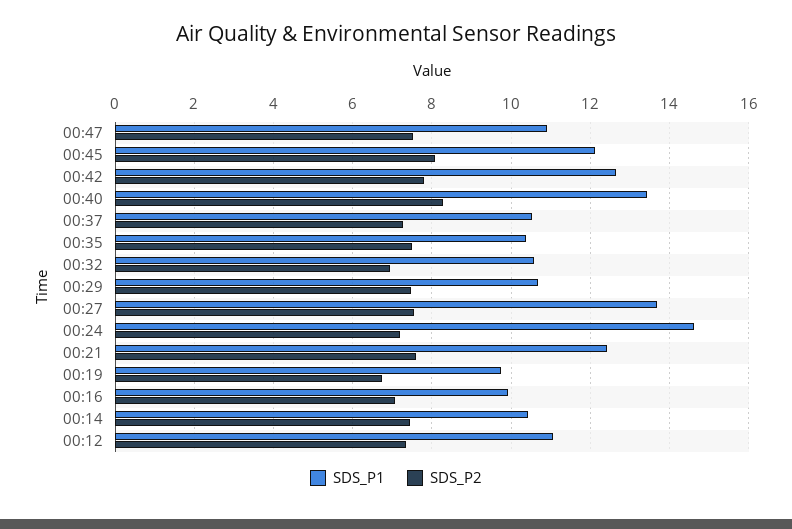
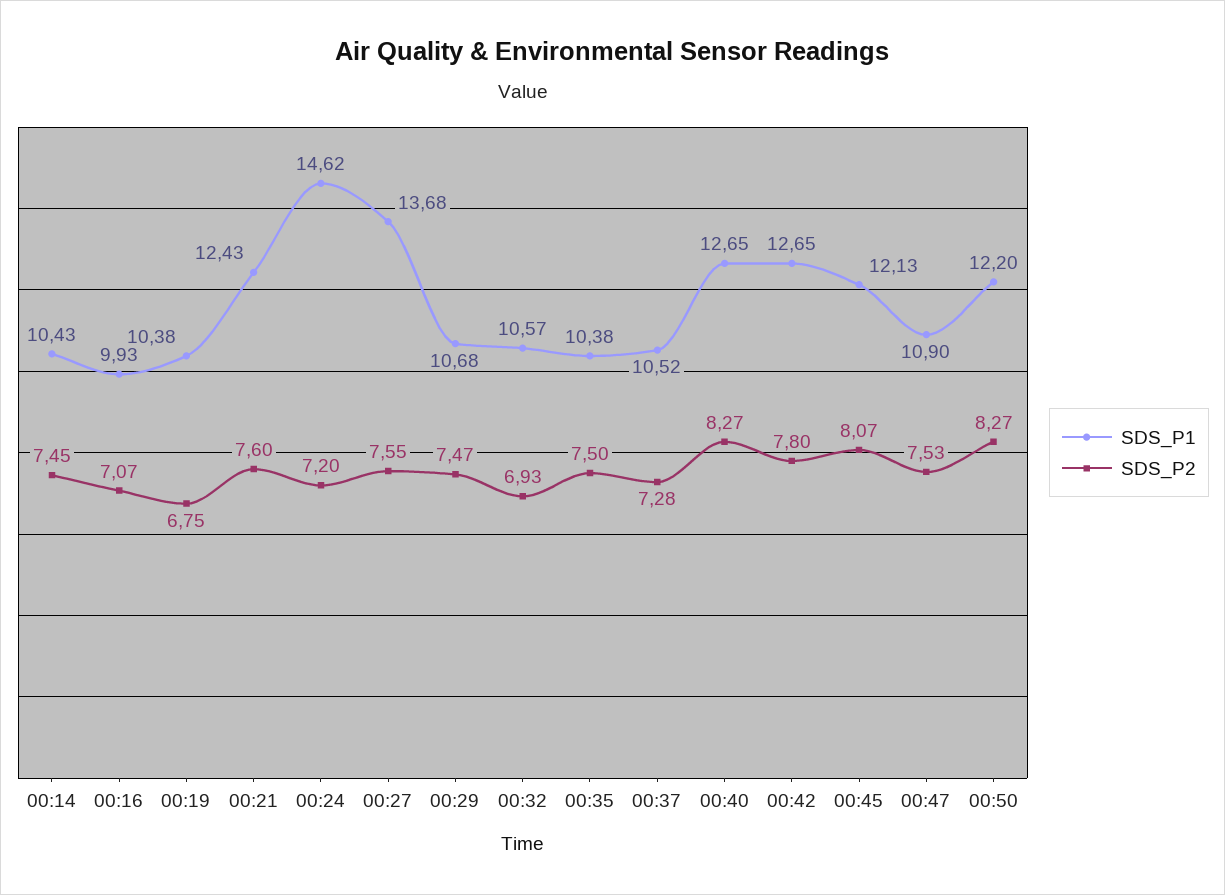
SDS_P1, 00:40: 13.4 -> 12.65
SDS_P1, 00:19: 9.8 -> 10.38
SDS_P1, 00:12: 11 -> none
SDS_P2, 00:12: 7.4 -> none
SDS_P1, 00:50: none -> 12.2
SDS_P2, 00:50: none -> 8.27

